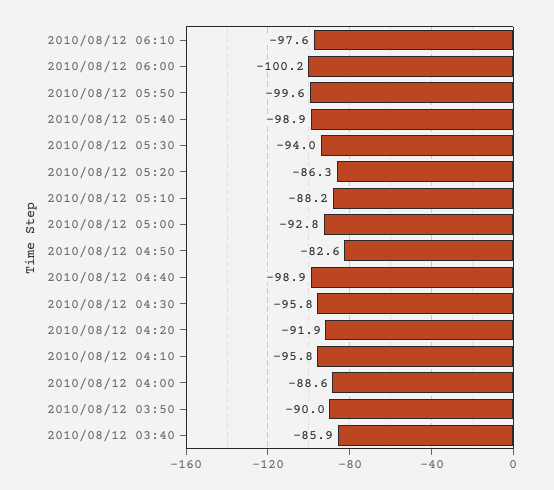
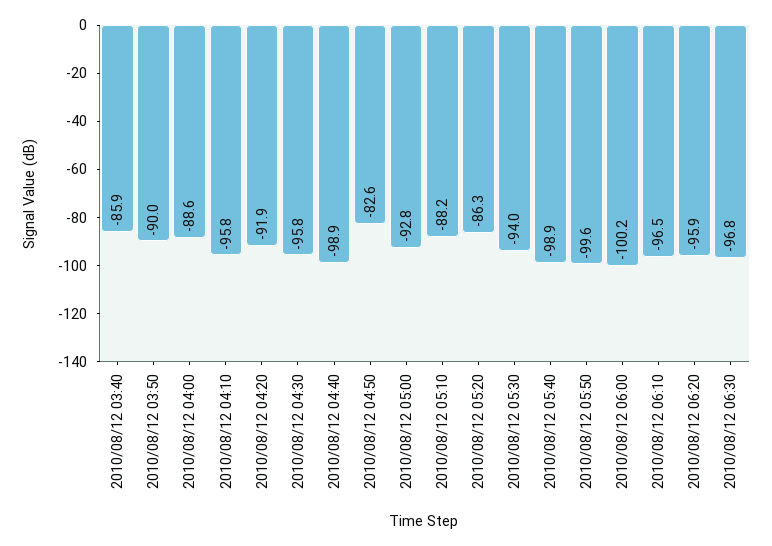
2010/08/12 06:10: -97.6 -> -96.5
2010/08/12 06:20: none -> -95.9
2010/08/12 06:30: none -> -96.8

